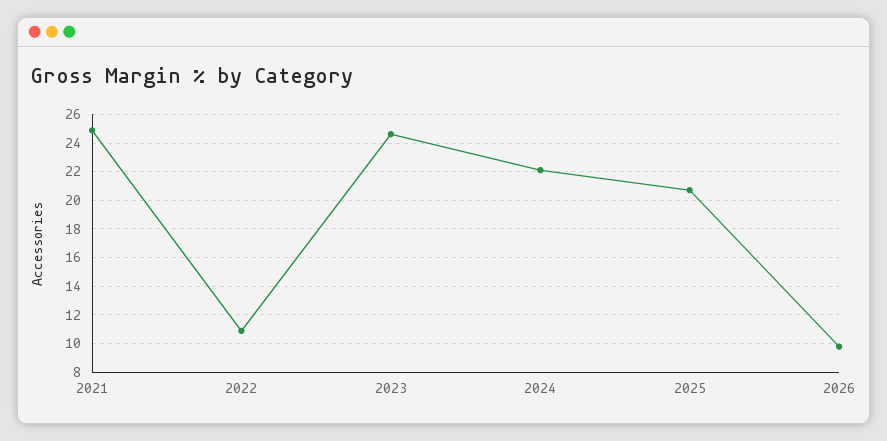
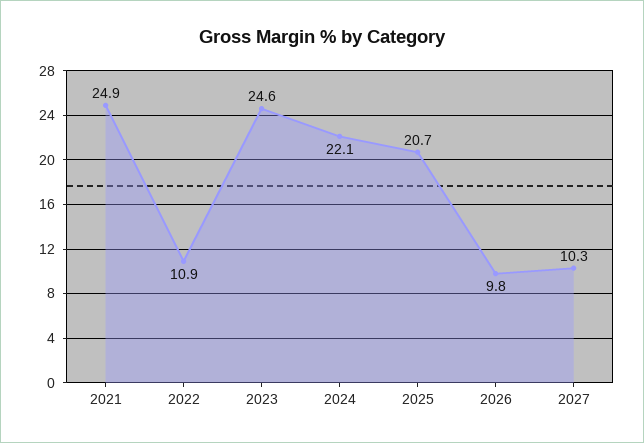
2027: none -> 10.3

